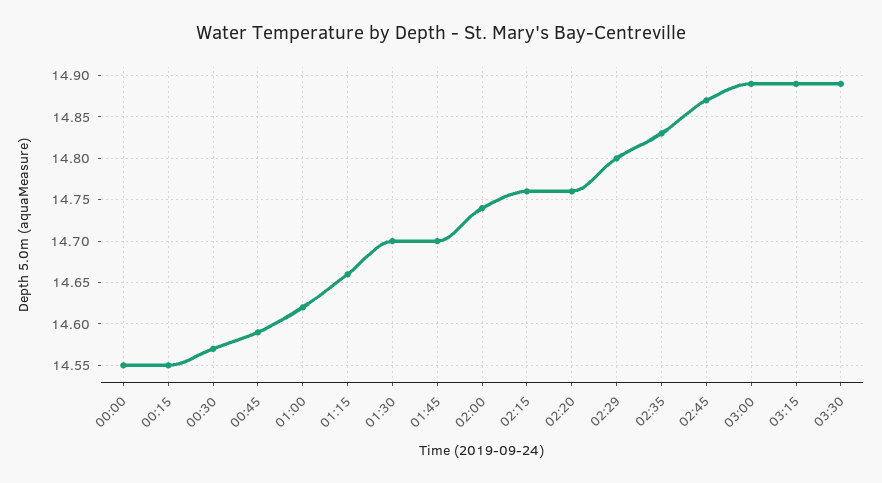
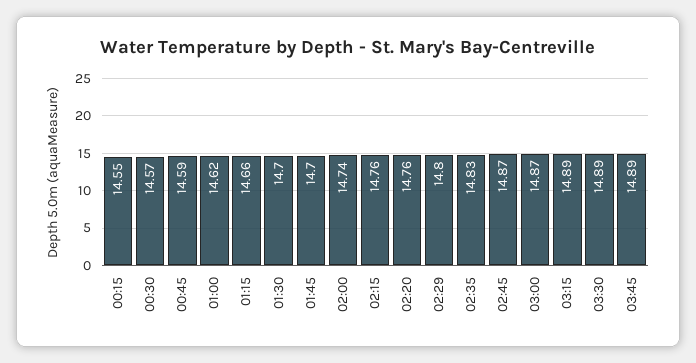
00:00: 14.55 -> none
03:00: 14.89 -> 14.87
03:45: none -> 14.89

